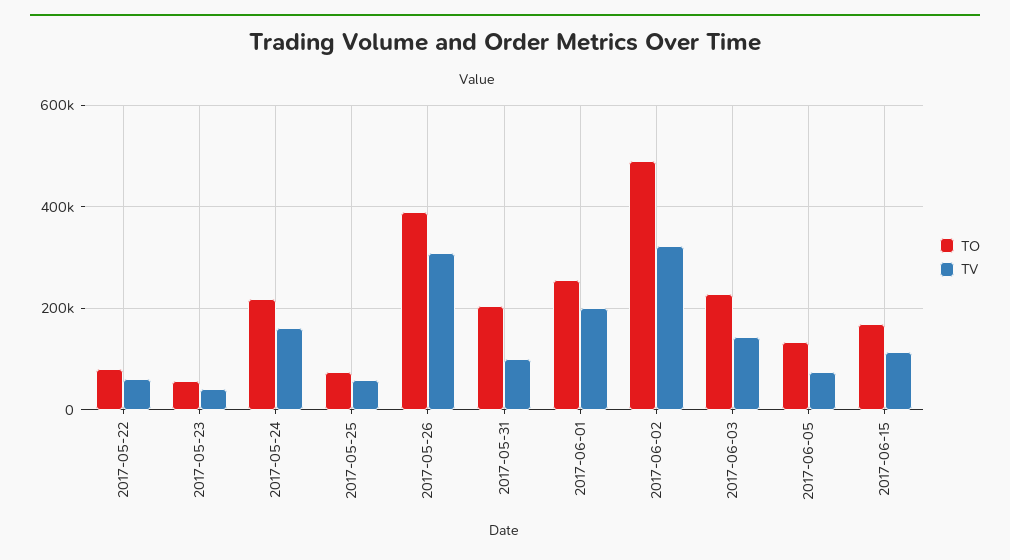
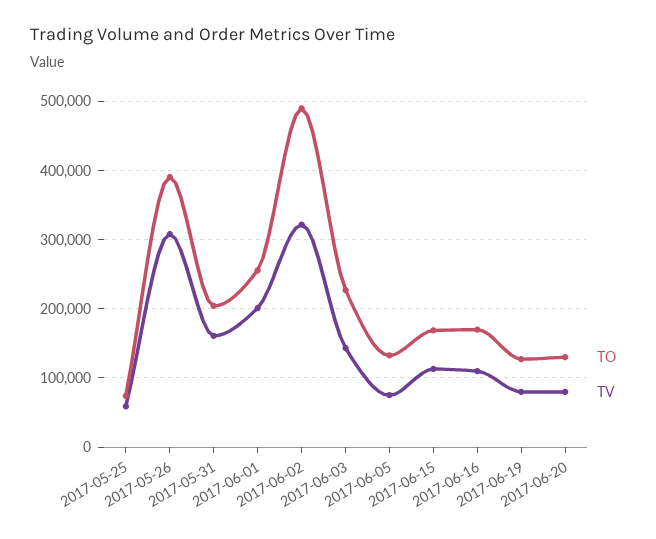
TO, 2017-05-22: 80000 -> none
TV, 2017-05-22: 60000 -> none
TO, 2017-05-23: 60000 -> none
TV, 2017-05-23: 40000 -> none
TO, 2017-05-24: 220000 -> none
TV, 2017-05-24: 160000 -> none
TV, 2017-05-31: 100000 -> 160000
TO, 2017-06-16: none -> 170000
TV, 2017-06-16: none -> 110000
TO, 2017-06-19: none -> 130000
TV, 2017-06-19: none -> 80000
TO, 2017-06-20: none -> 130000
TV, 2017-06-20: none -> 80000

